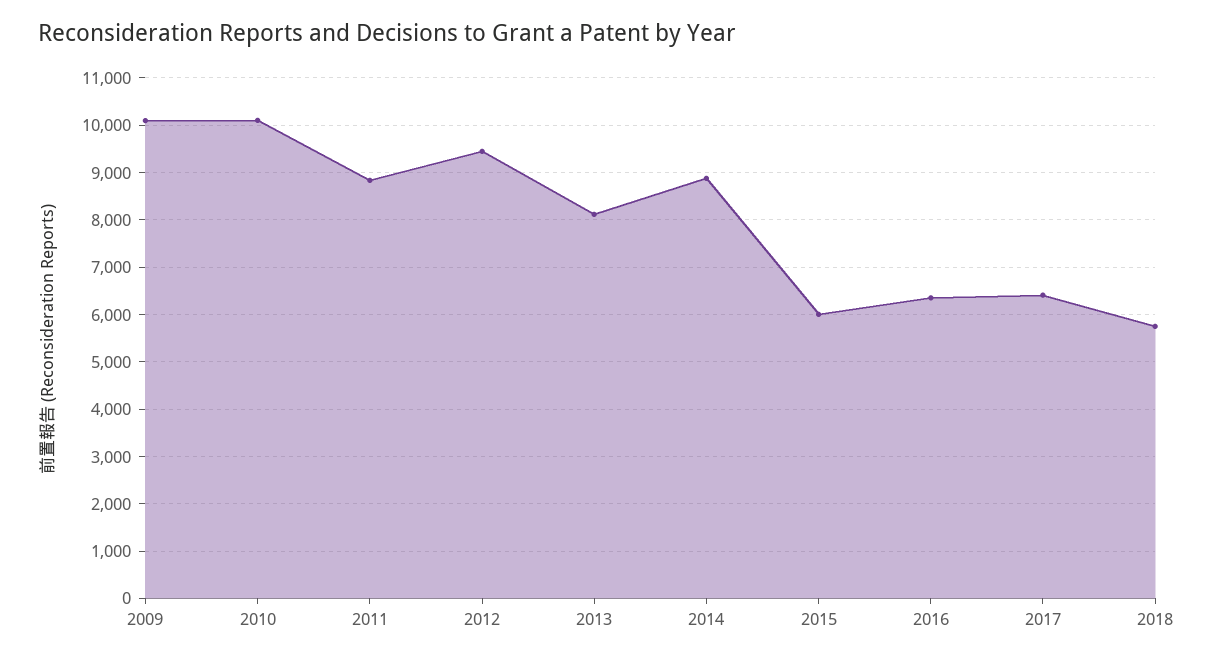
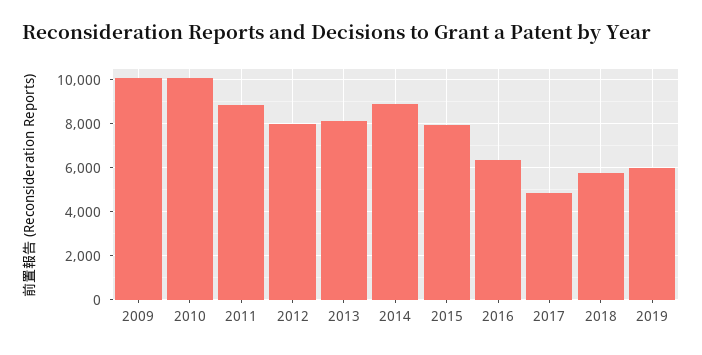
2012: 9400 -> 8000
2015: 6000 -> 8000
2017: 6400 -> 5000
2019: none -> 6000

